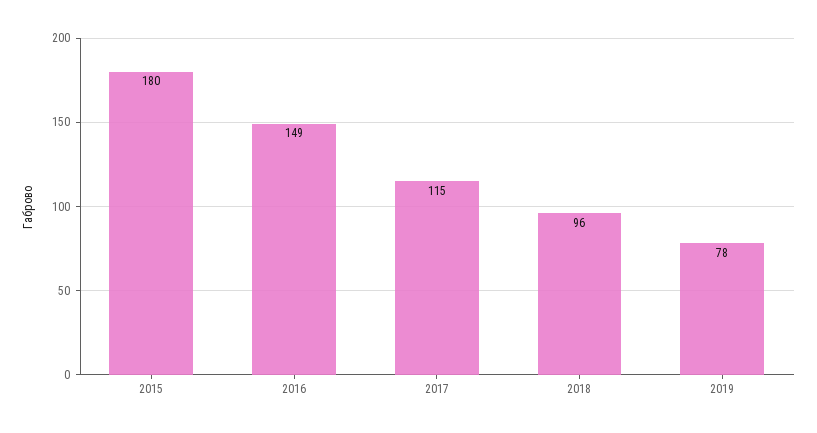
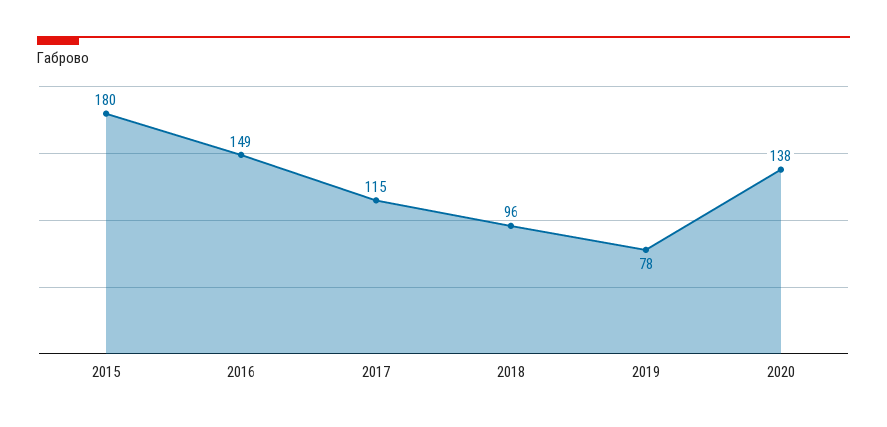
2020: none -> 138

